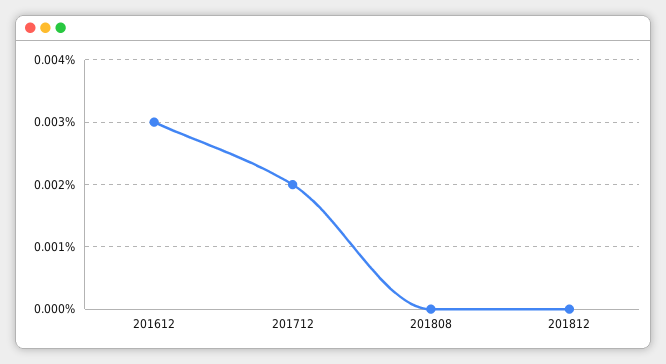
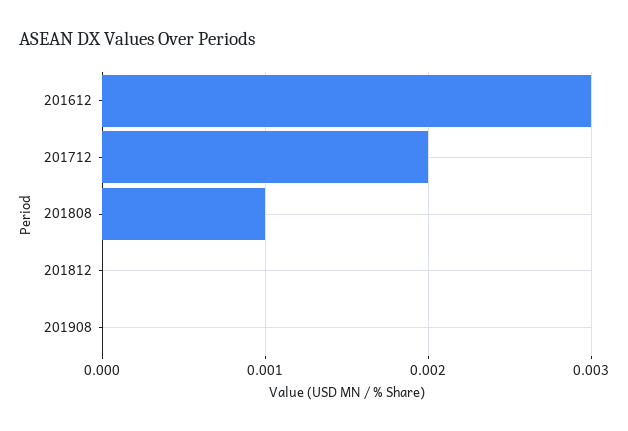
201808: 0 -> 0.001
201908: none -> 0

